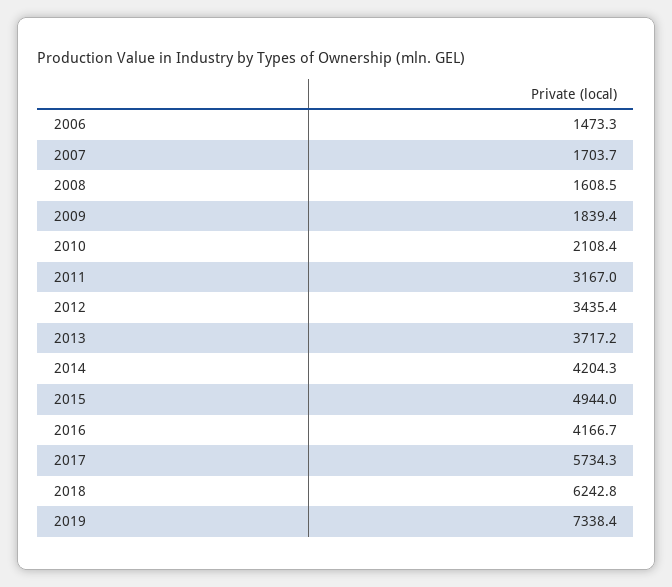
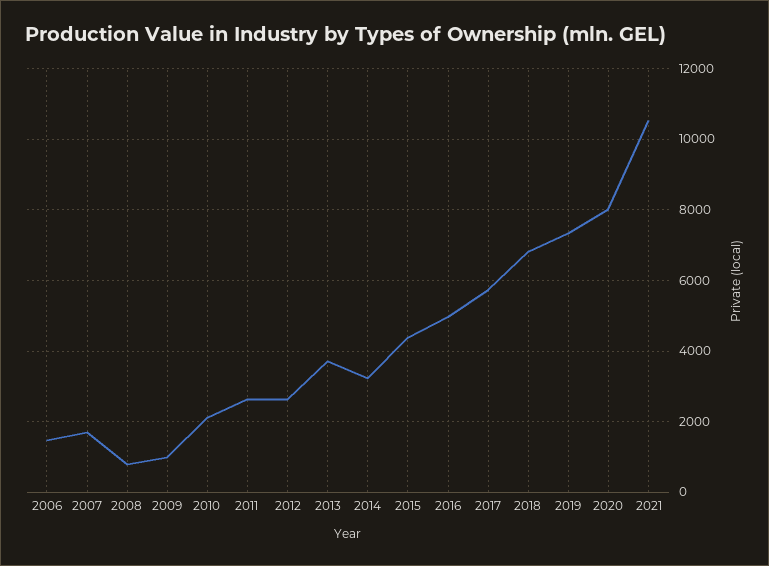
2008: 1608.5 -> 800
2009: 1839.4 -> 1000
2011: 3167 -> 2600
2012: 3435.4 -> 2600
2014: 4204.3 -> 3200
2015: 4944 -> 4400
2016: 4166.7 -> 5000
2018: 6242.8 -> 6800
2020: none -> 8000
2021: none -> 10600

